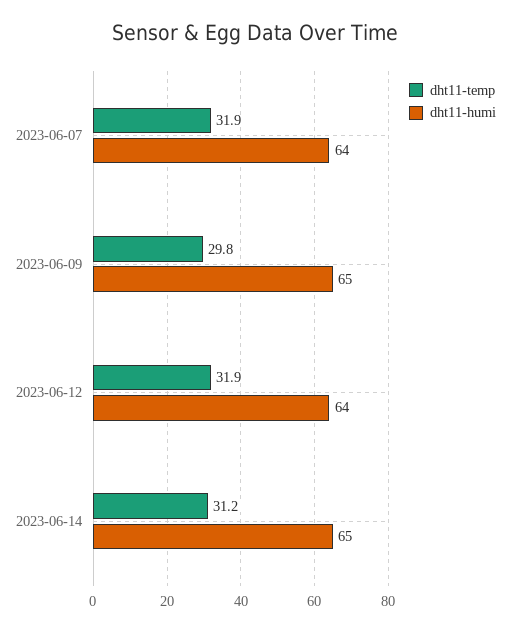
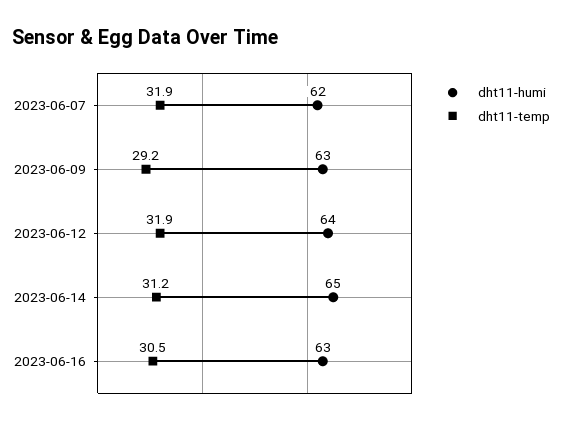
dht11-humi, 2023-06-07: 64 -> 62
dht11-temp, 2023-06-09: 29.8 -> 29.2
dht11-humi, 2023-06-09: 65 -> 63
dht11-humi, 2023-06-16: none -> 63
dht11-temp, 2023-06-16: none -> 30.5

